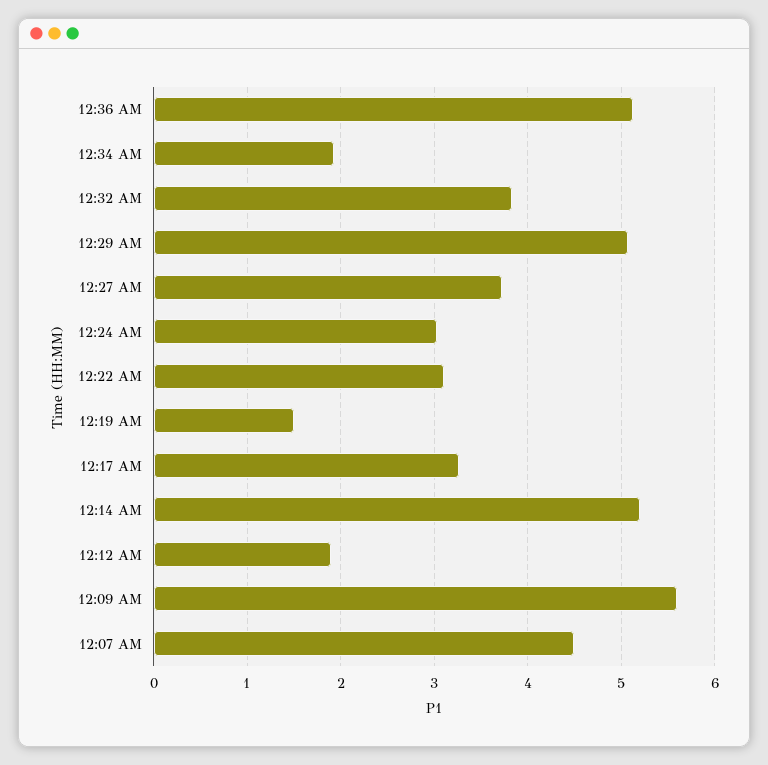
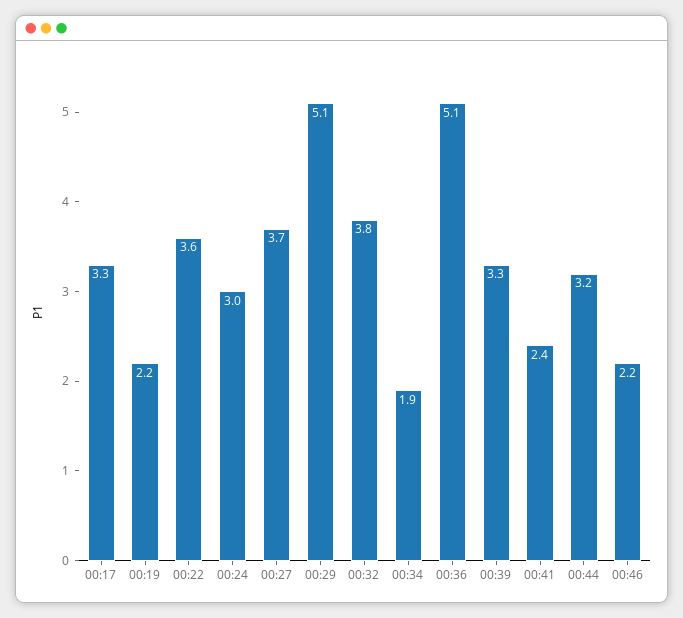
12:22 AM: 3.1 -> 3.6
12:19 AM: 1.5 -> 2.2
12:14 AM: 5.2 -> none
12:12 AM: 1.9 -> none
12:09 AM: 5.6 -> none
12:07 AM: 4.5 -> none
00:39: none -> 3.3
00:41: none -> 2.4
00:44: none -> 3.2
00:46: none -> 2.2

